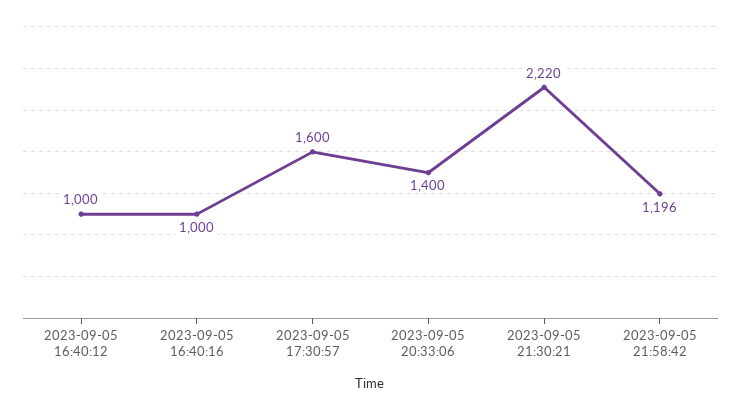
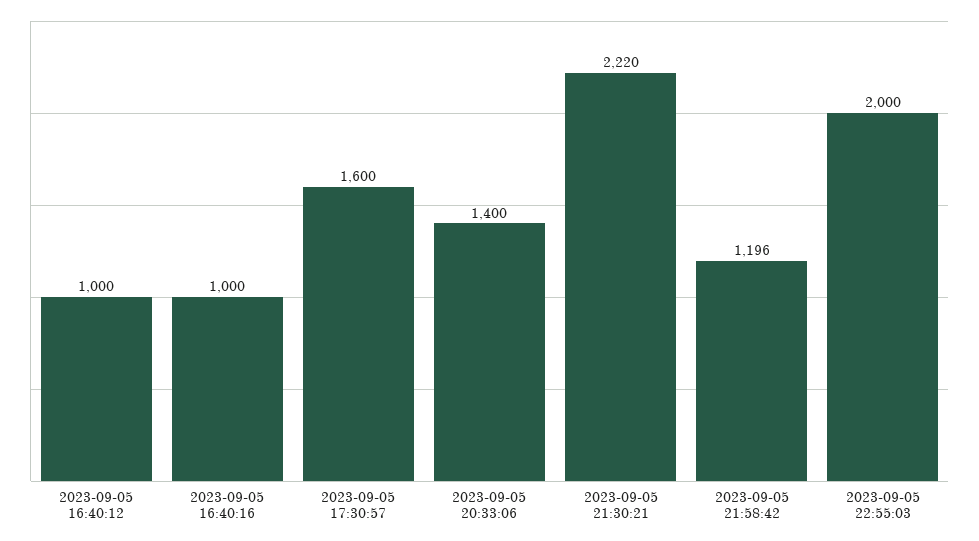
2023-09-05 22:55:03: none -> 2000

